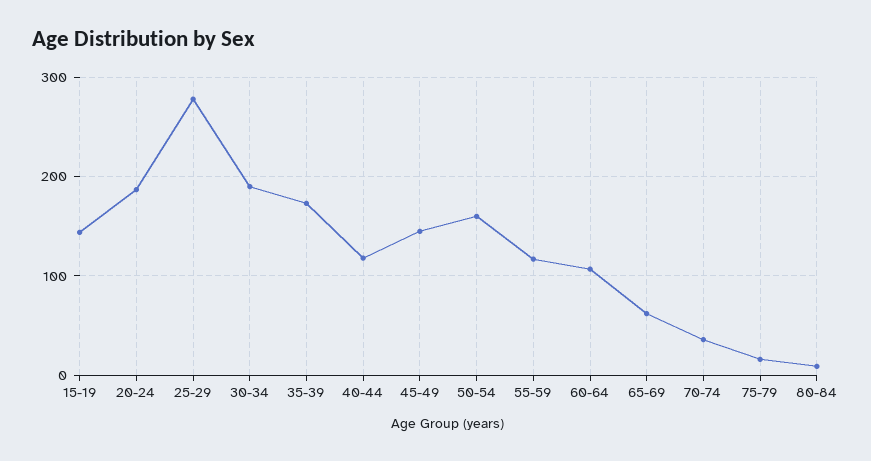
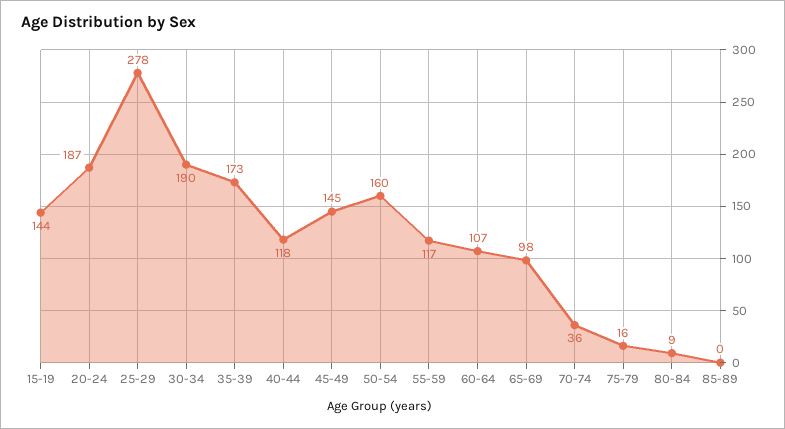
65-69: 60 -> 98
85-89: none -> 0

